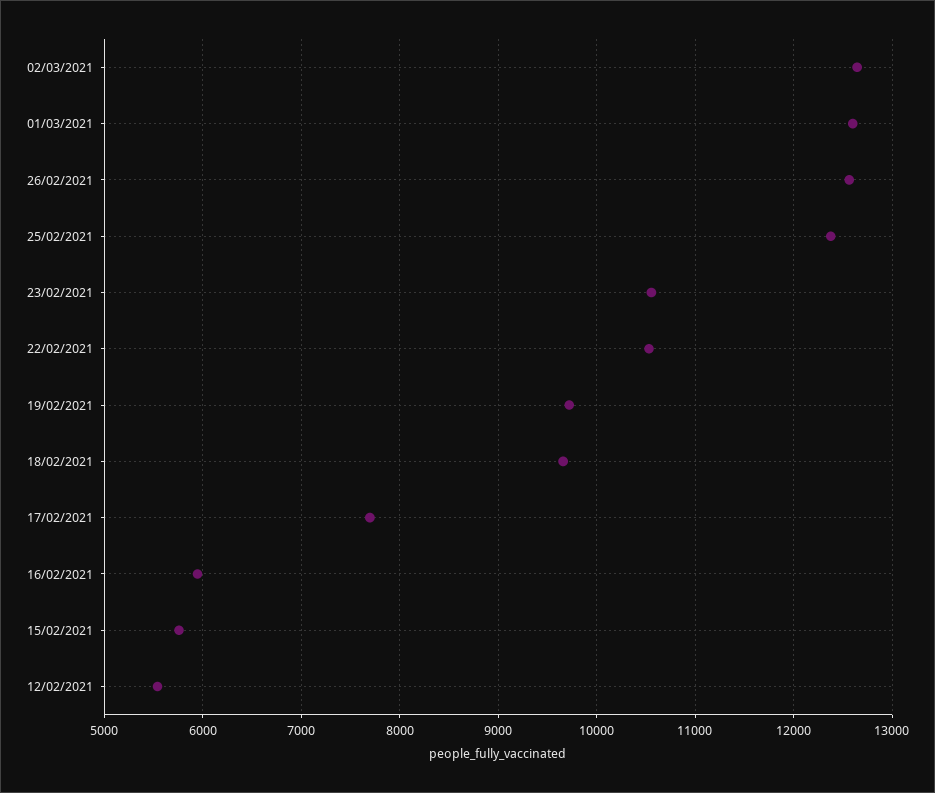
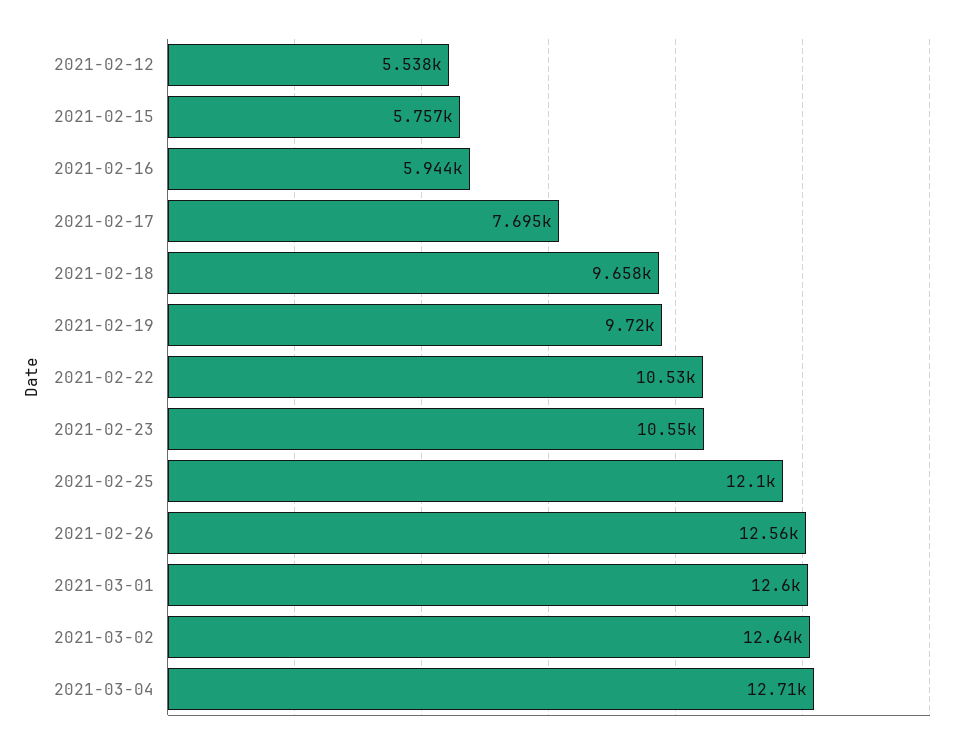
25/02/2021: 12400 -> 12100
2021-03-04: none -> 12710

